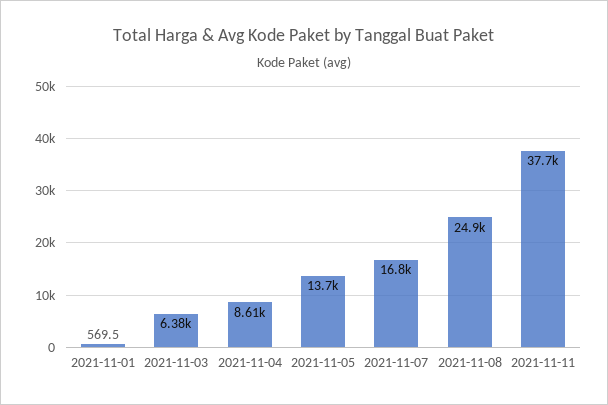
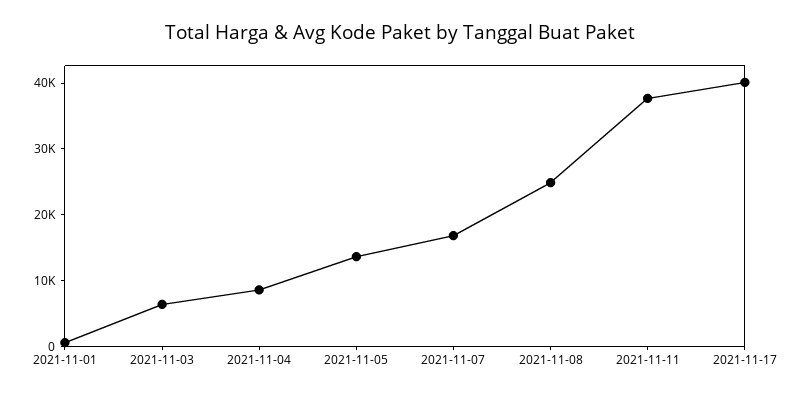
2021-11-17: none -> 40000

